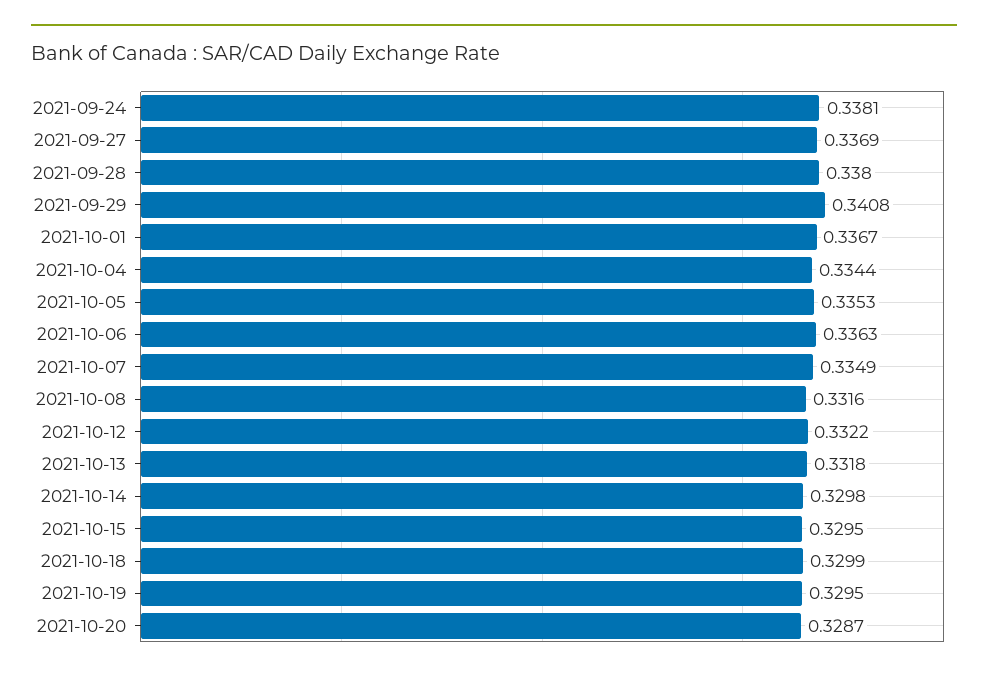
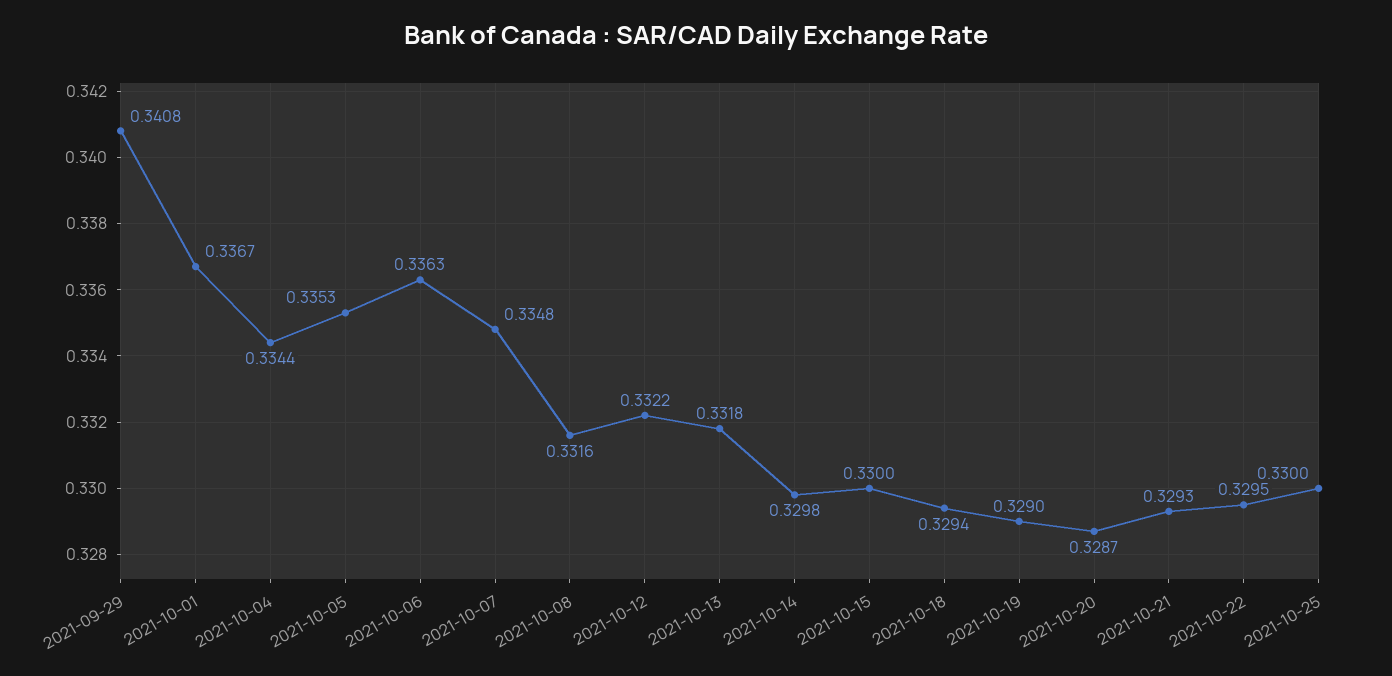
2021-09-24: 0.3381 -> none
2021-09-27: 0.3369 -> none
2021-09-28: 0.338 -> none
2021-10-07: 0.3349 -> 0.3348
2021-10-15: 0.3295 -> 0.33
2021-10-18: 0.3299 -> 0.3294
2021-10-19: 0.3295 -> 0.329
2021-10-21: none -> 0.3293
2021-10-22: none -> 0.3295
2021-10-25: none -> 0.33

